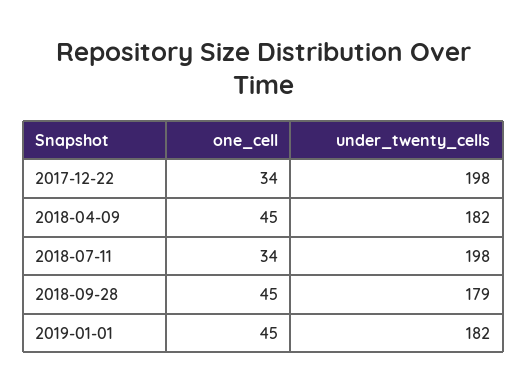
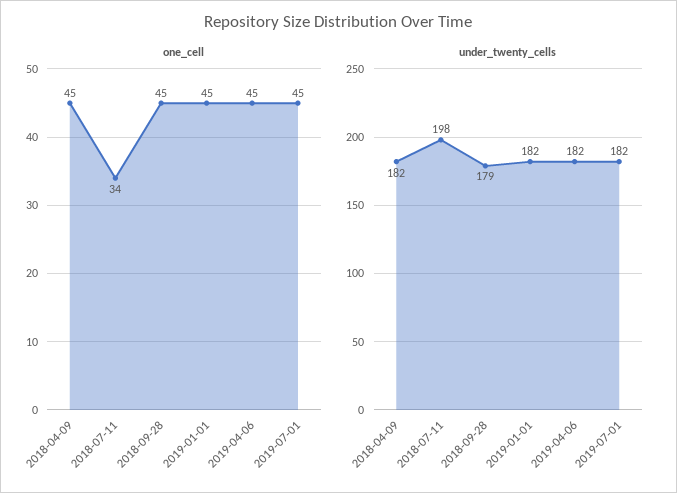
one_cell, 2017-12-22: 34 -> none
under_twenty_cells, 2017-12-22: 198 -> none
one_cell, 2019-04-06: none -> 45
one_cell, 2019-07-01: none -> 45
under_twenty_cells, 2019-04-06: none -> 182
under_twenty_cells, 2019-07-01: none -> 182

